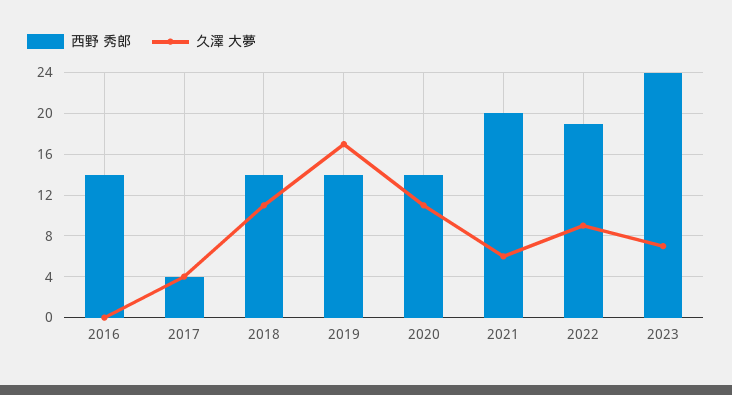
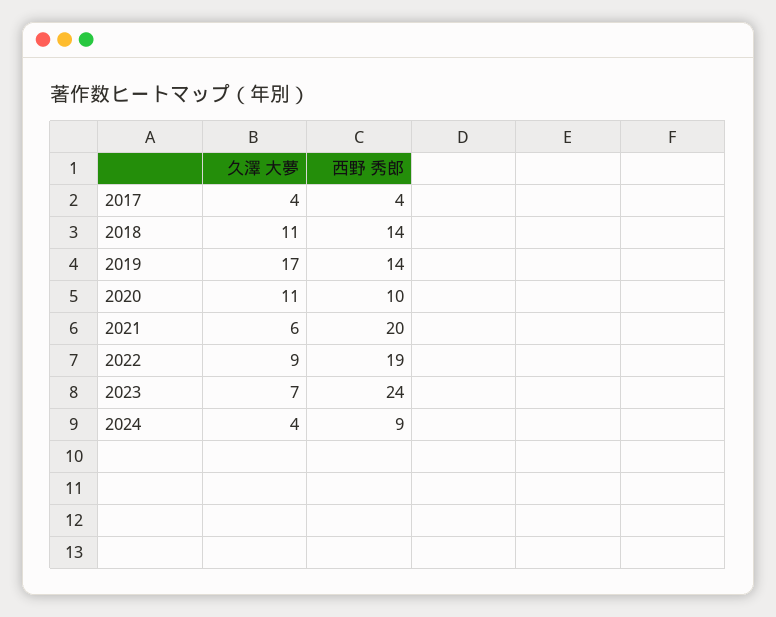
西野 秀郎, 2016: 14 -> none
久澤 大夢, 2016: 0 -> none
西野 秀郎, 2020: 14 -> 10
久澤 大夢, 2024: none -> 4
西野 秀郎, 2024: none -> 9

